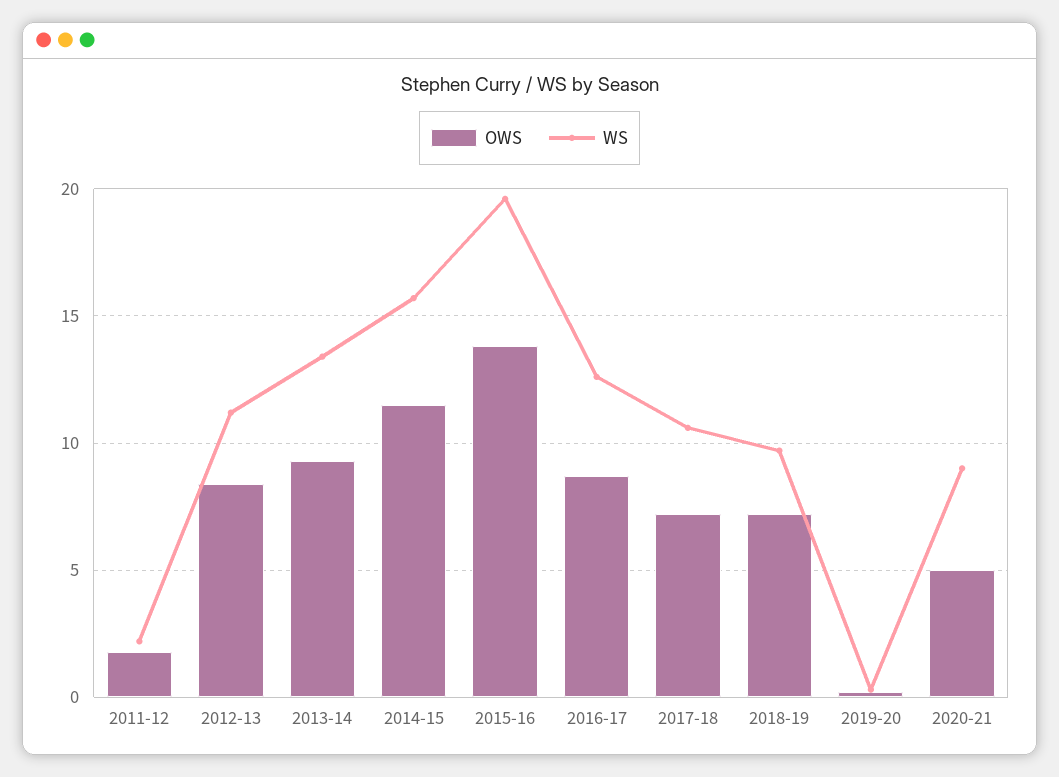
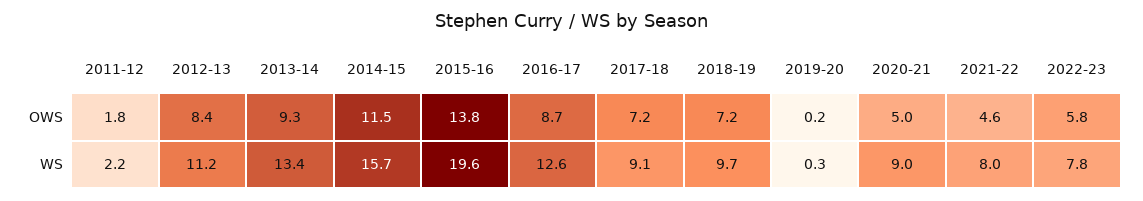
WS, 2017-18: 10.5 -> 9.1
OWS, 2021-22: none -> 4.6
OWS, 2022-23: none -> 5.8
WS, 2021-22: none -> 8
WS, 2022-23: none -> 7.8

